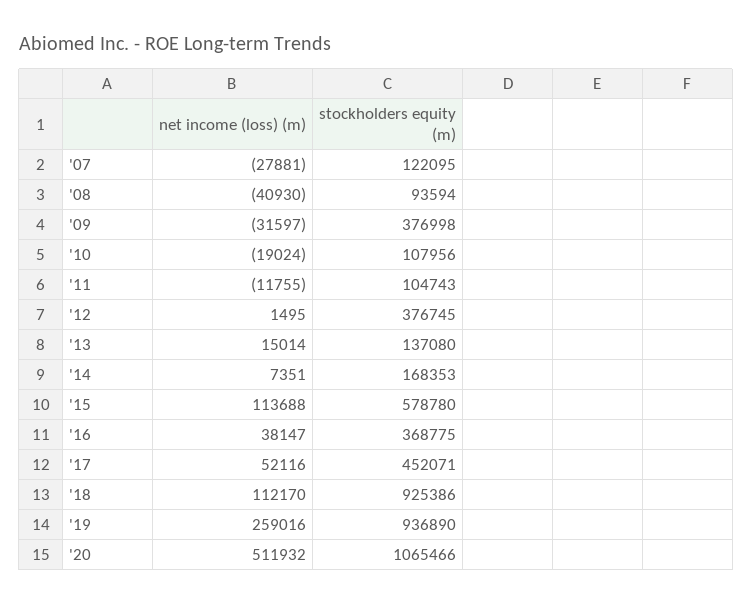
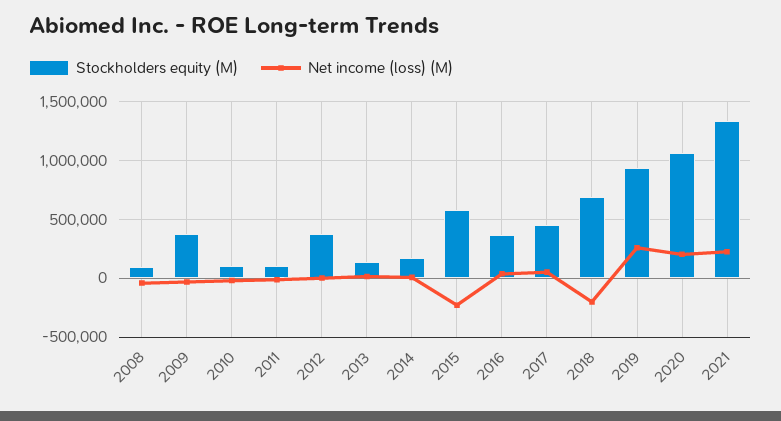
net income (loss) (m), '07: -27881 -> none
stockholders equity (m), '07: 122095 -> none
net income (loss) (m), '15: 113688 -> -200000
net income (loss) (m), '18: 112170 -> -200000
stockholders equity (m), '18: 925386 -> 700000
net income (loss) (m), '20: 511932 -> 200000
stockholders equity (m), 2021: none -> 1300000
net income (loss) (m), 2021: none -> 200000

